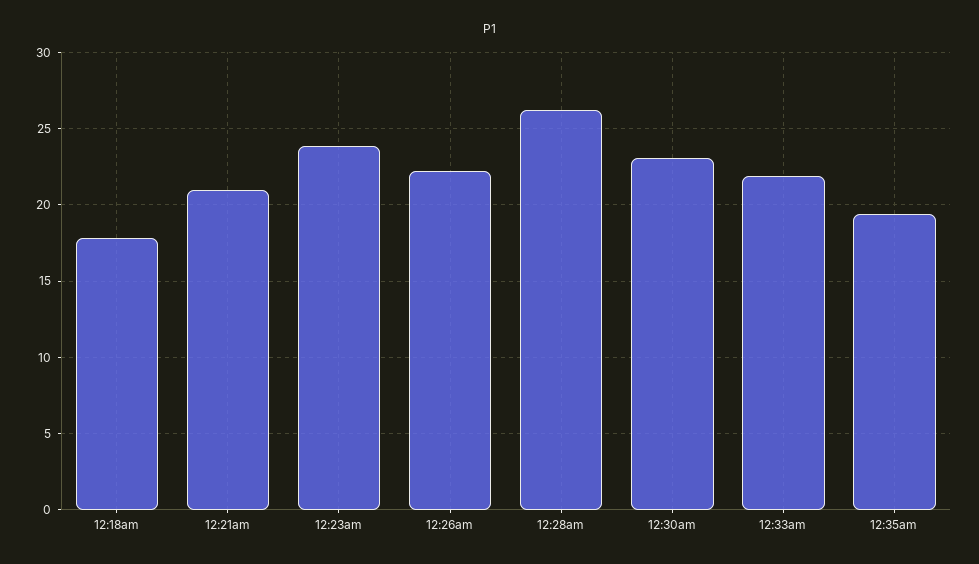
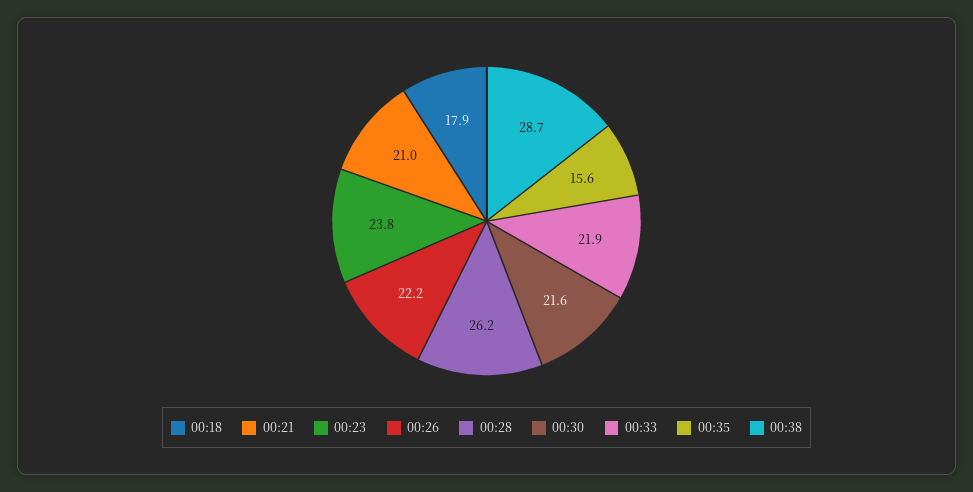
12:30am: 23 -> 21.6
12:35am: 19.5 -> 15.6
00:38: none -> 28.7

